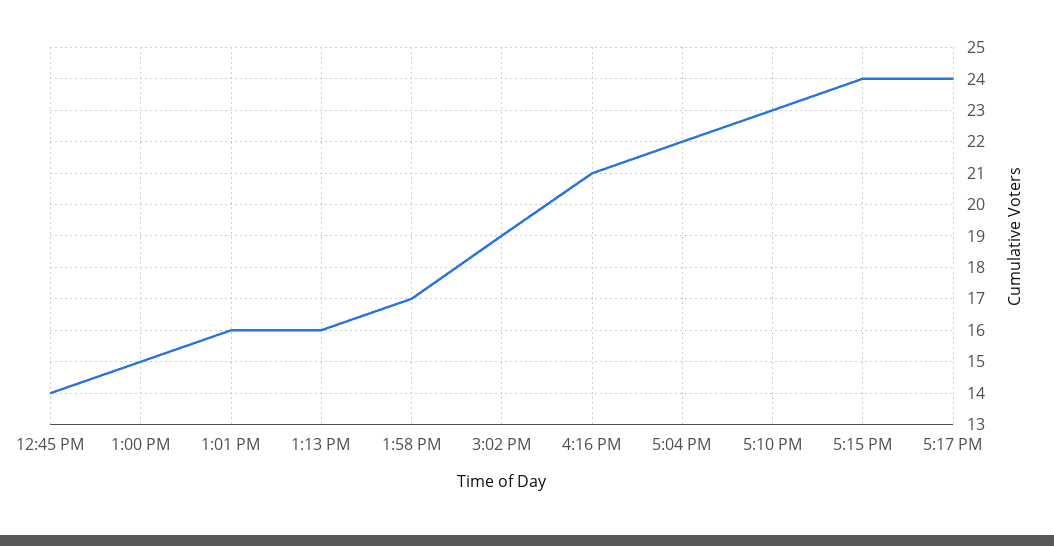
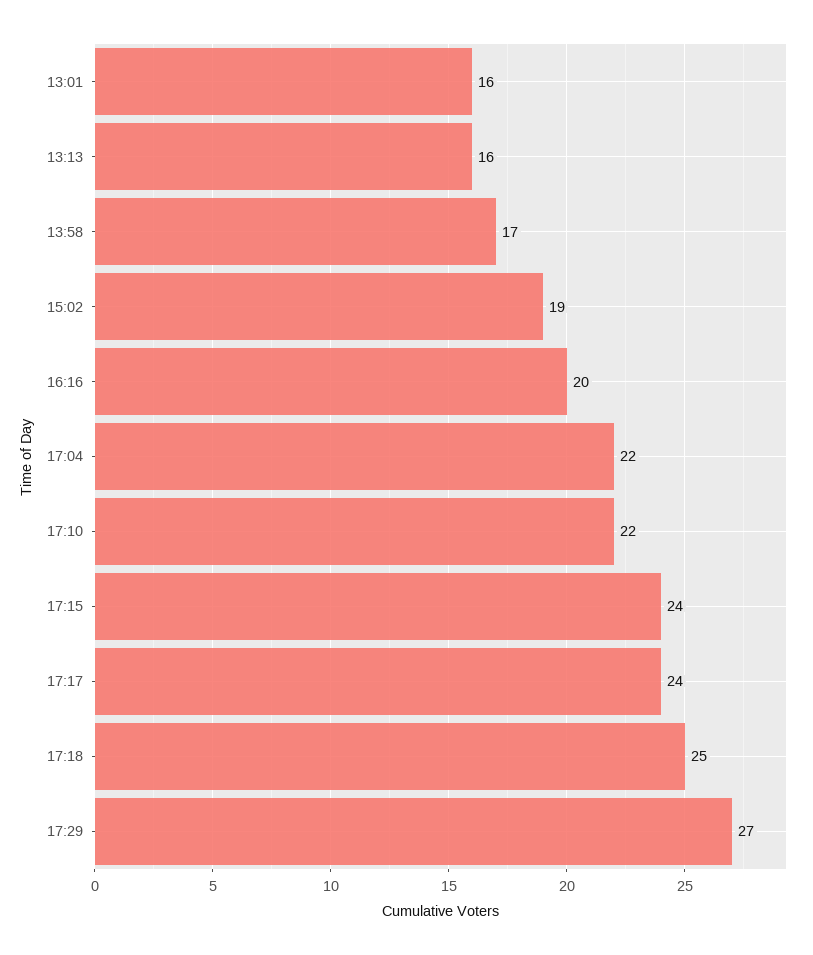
12:45 PM: 14 -> none
1:00 PM: 15 -> none
4:16 PM: 21 -> 20
5:10 PM: 23 -> 22
17:18: none -> 25
17:29: none -> 27

